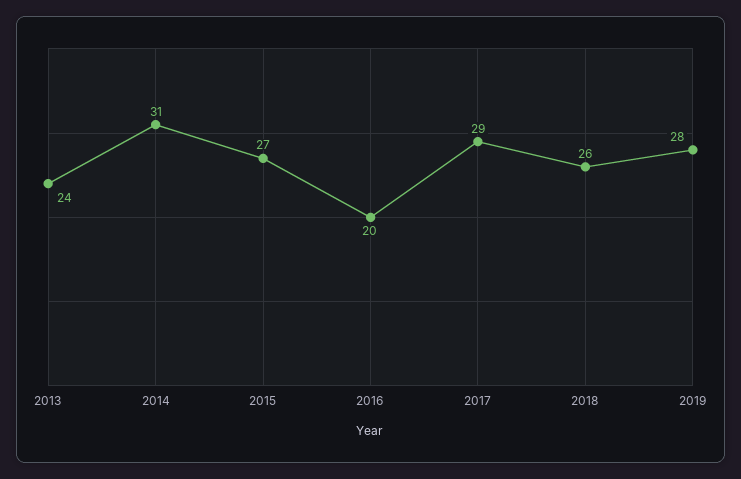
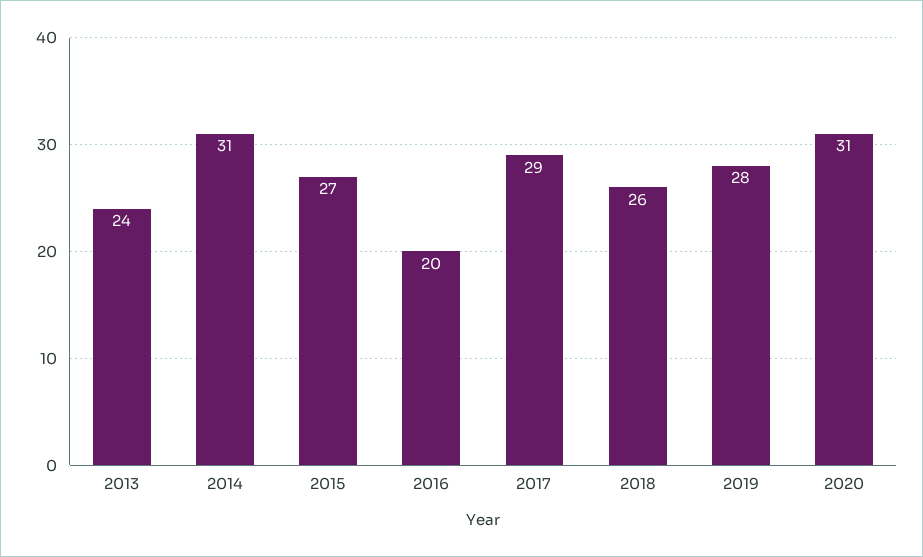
2020: none -> 31

